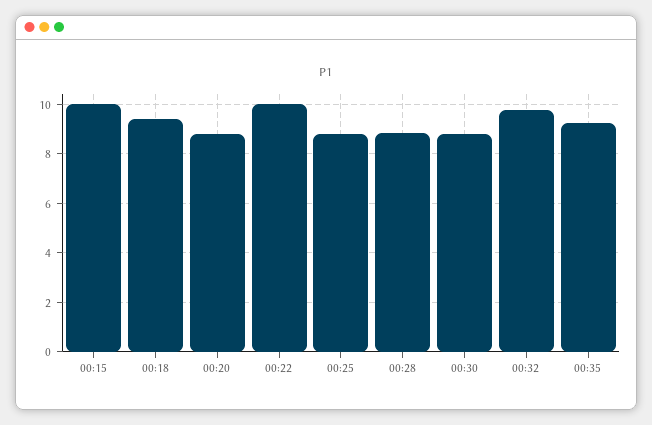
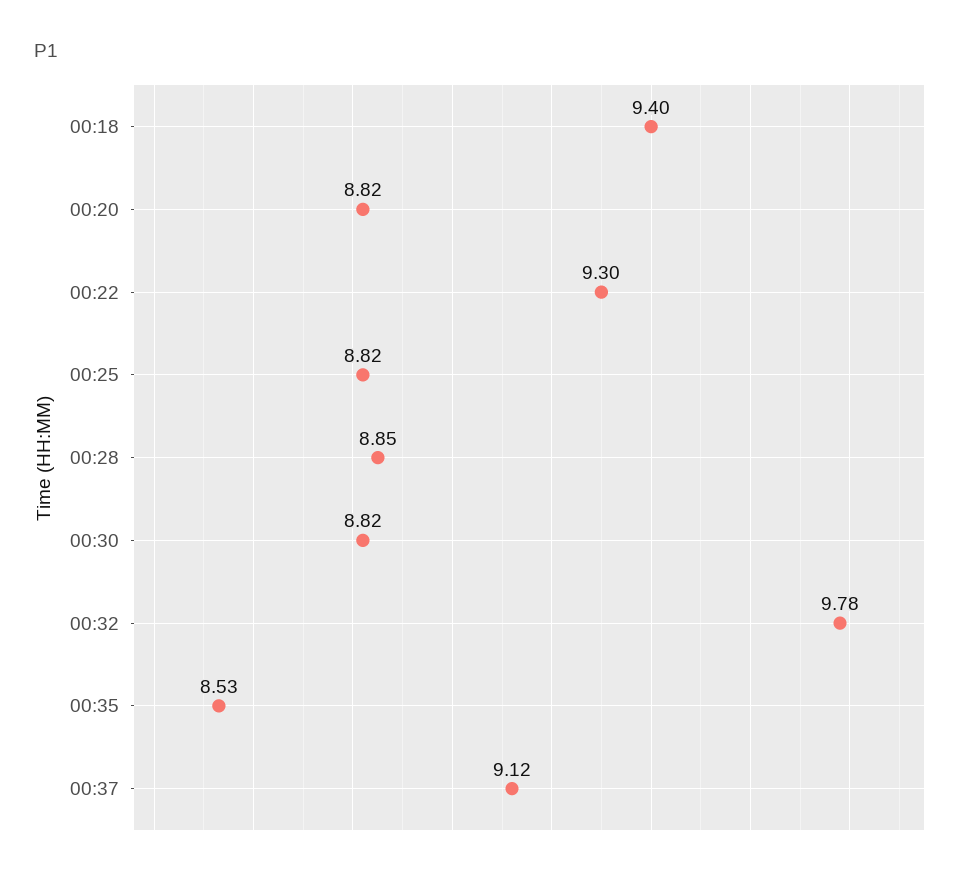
00:15: 10 -> none
00:22: 10 -> 9.3
00:35: 9.25 -> 8.53
00:37: none -> 9.12

